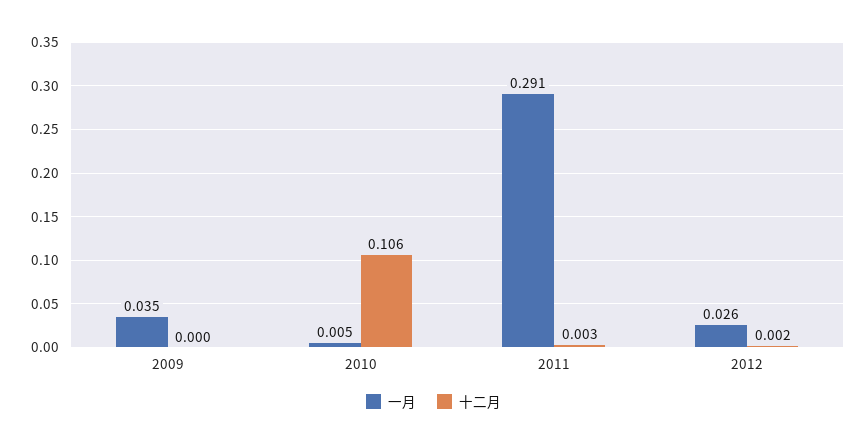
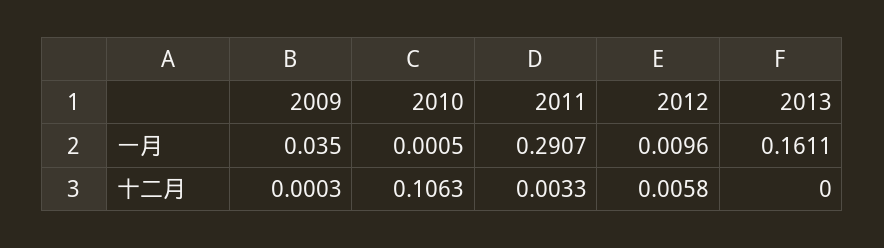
一月, 2010: 0.005 -> 0.0005
一月, 2012: 0.026 -> 0.0096
十二月, 2012: 0.002 -> 0.0058
一月, 2013: none -> 0.1611
十二月, 2013: none -> 0

